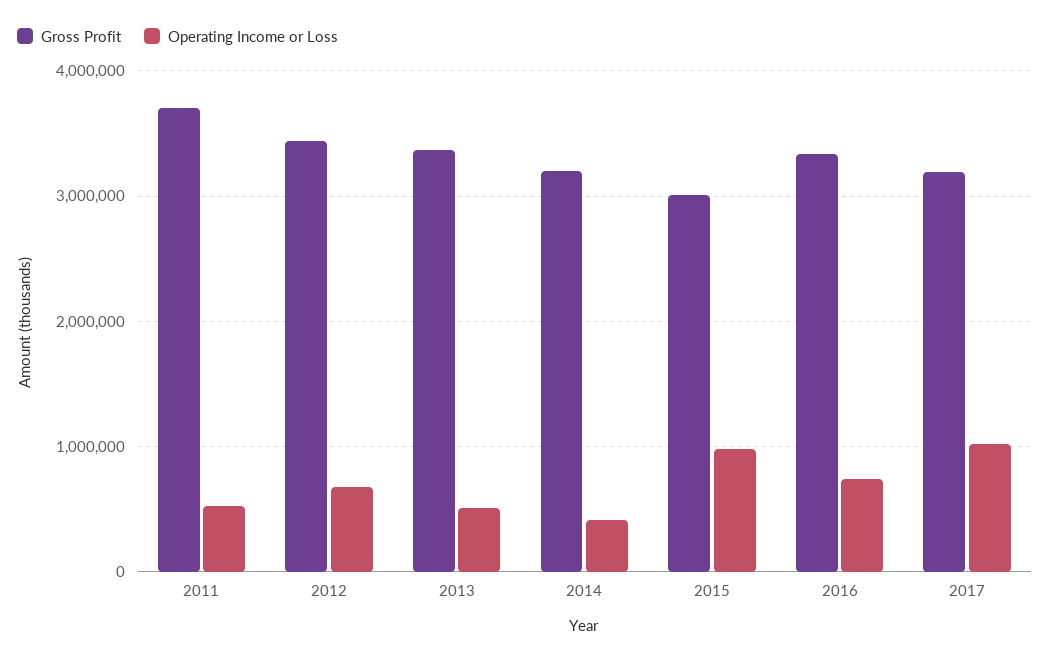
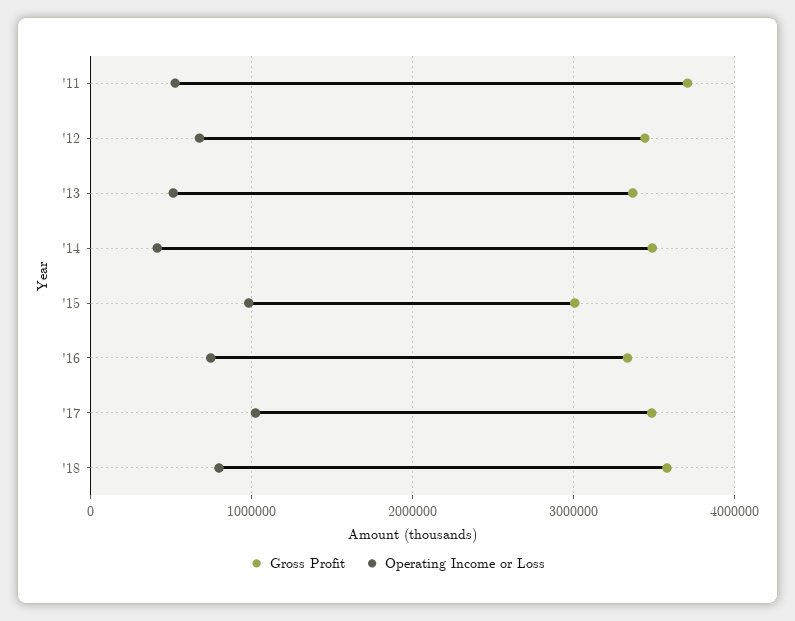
Gross Profit, 2014: 3200000 -> 3500000
Gross Profit, 2017: 3200000 -> 3500000
Gross Profit, '18: none -> 3600000
Operating Income or Loss, '18: none -> 800000

